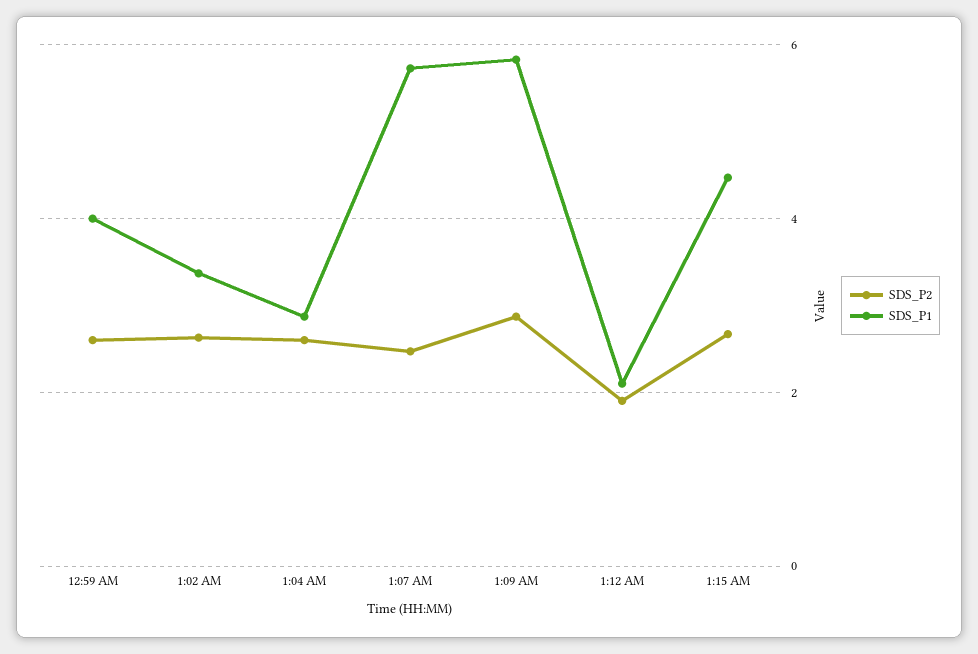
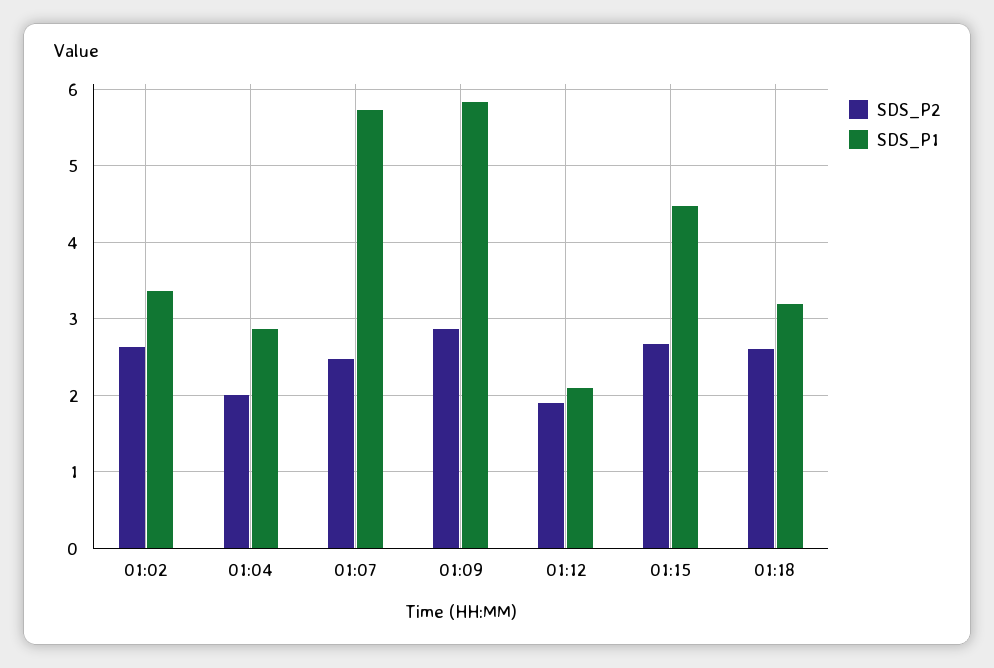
SDS_P2, 12:59 AM: 2.6 -> none
SDS_P1, 12:59 AM: 4 -> none
SDS_P2, 1:04 AM: 2.6 -> 2
SDS_P2, 01:18: none -> 2.6
SDS_P1, 01:18: none -> 3.2

